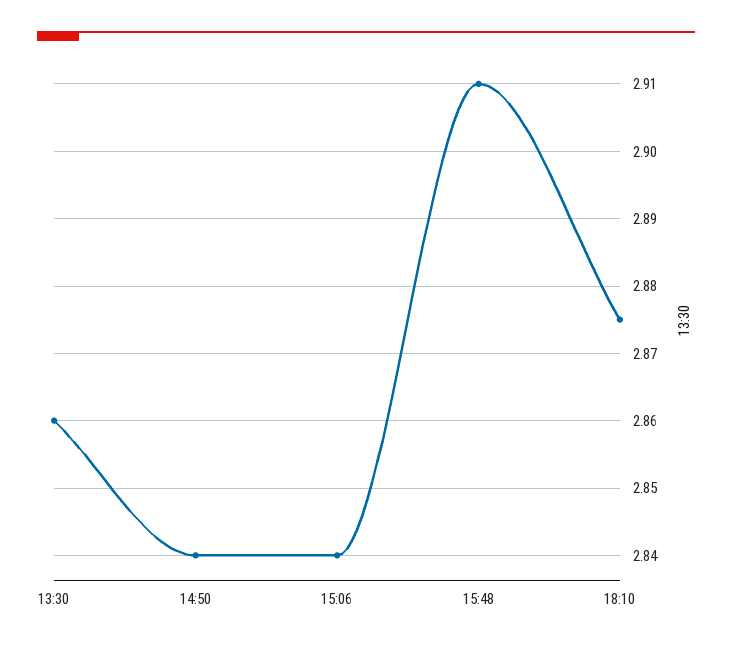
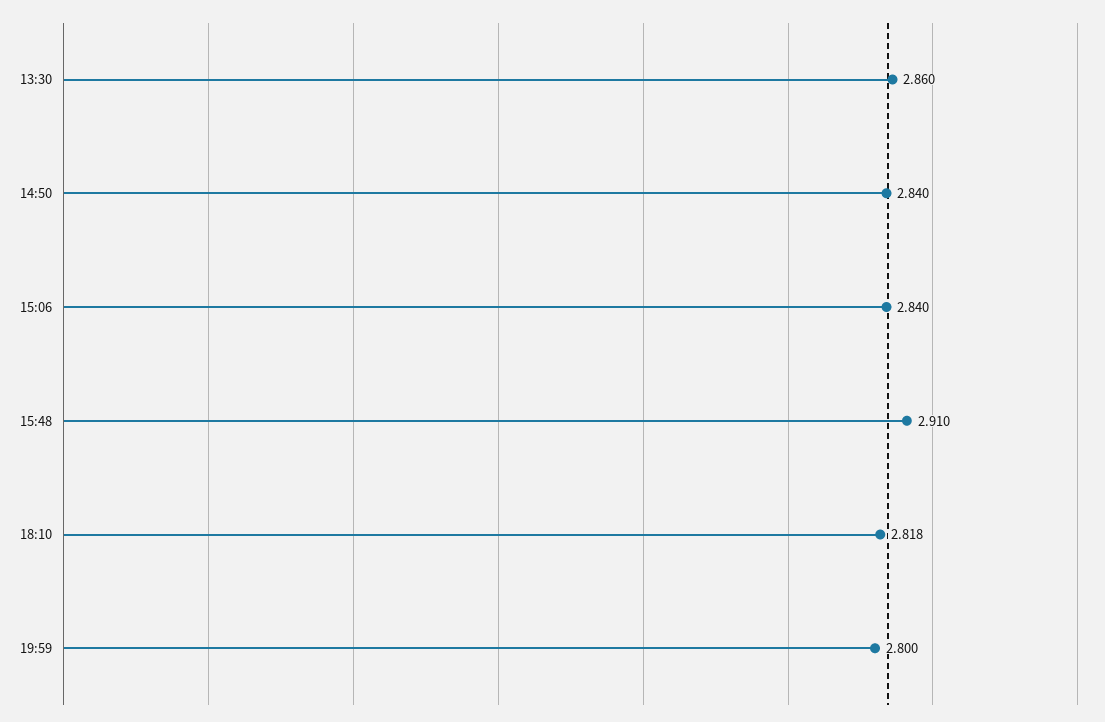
18:10: 2.875 -> 2.818
19:59: none -> 2.8

